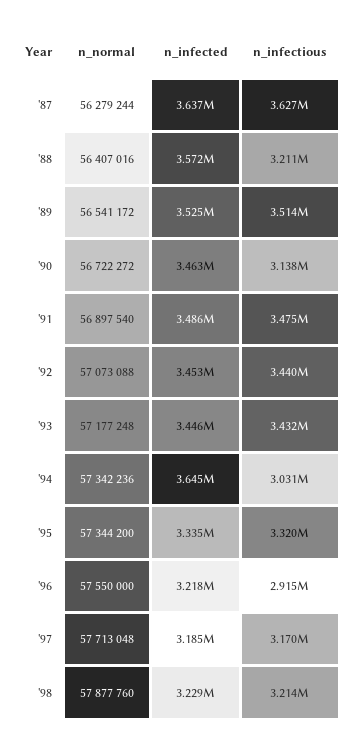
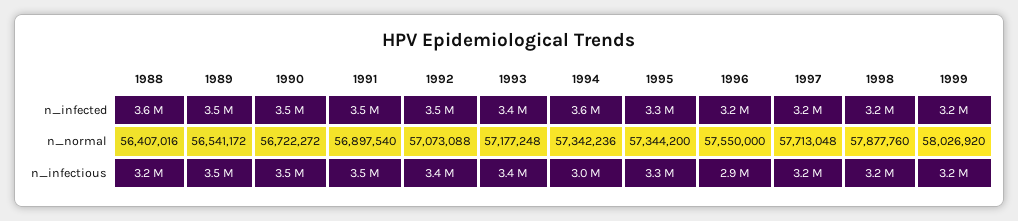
n_normal, '87: 56279244 -> none
n_infected, '87: 3637000 -> none
n_infectious, '87: 3627000 -> none
n_infectious, '90: 3138000 -> 3500000
n_infected, 1999: none -> 3200000
n_normal, 1999: none -> 58026920
n_infectious, 1999: none -> 3200000

